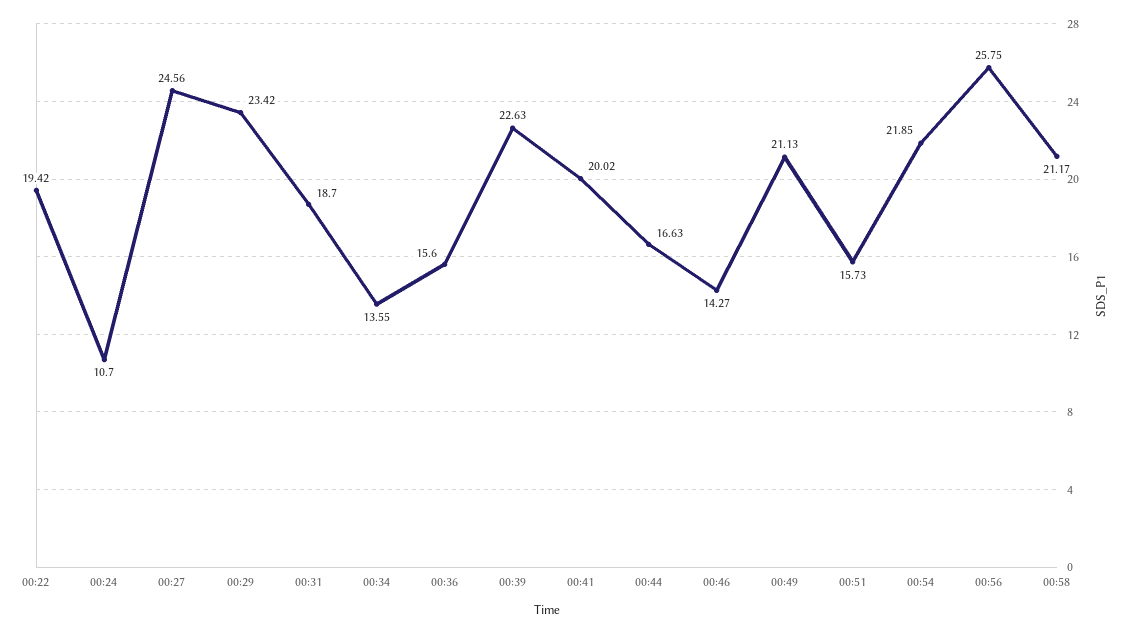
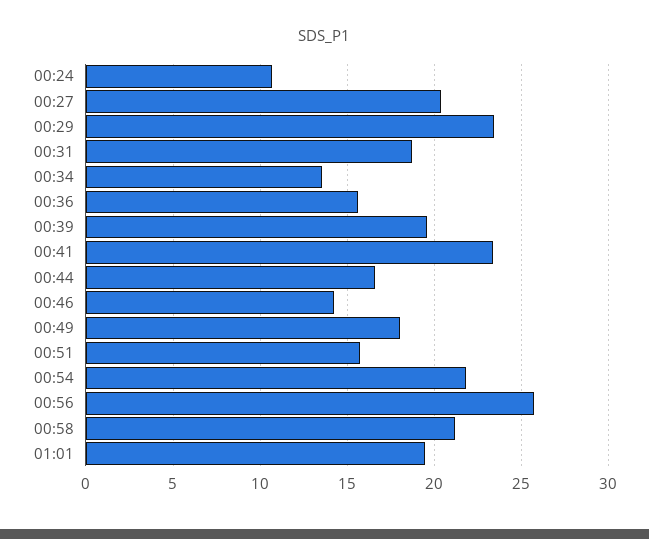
00:22: 19.42 -> none
00:27: 24.56 -> 20.5
00:39: 22.63 -> 19.5
00:41: 20.02 -> 23.5
00:49: 21.13 -> 18
01:01: none -> 19.5

